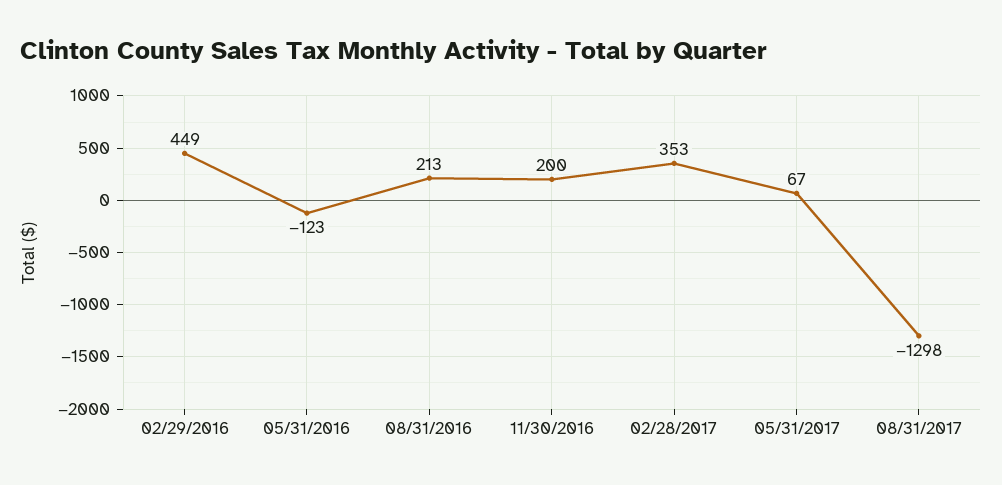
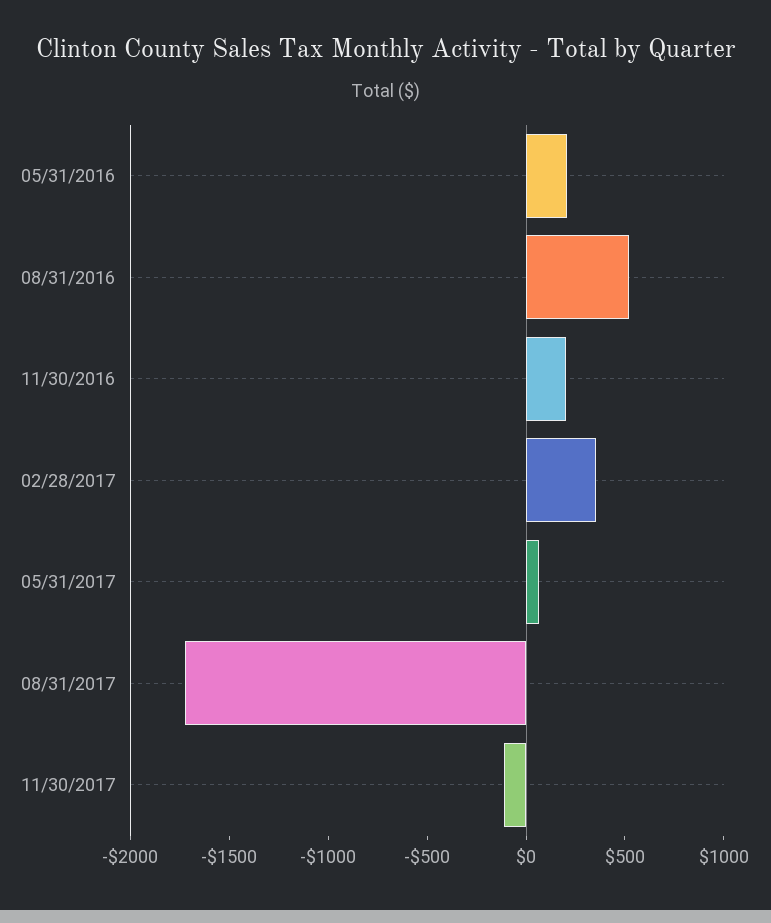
02/29/2016: 449 -> none
05/31/2016: -123 -> 200
08/31/2016: 213 -> 500
08/31/2017: -1298 -> -1700
11/30/2017: none -> -100

